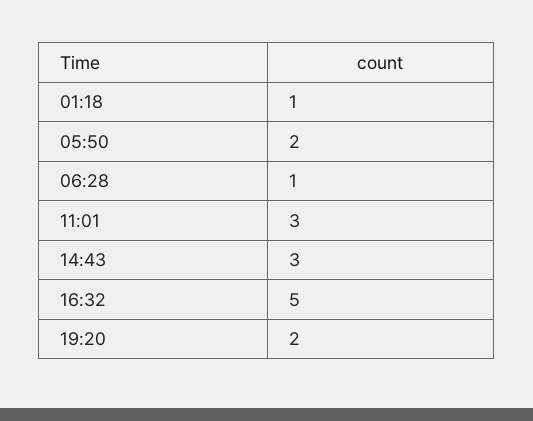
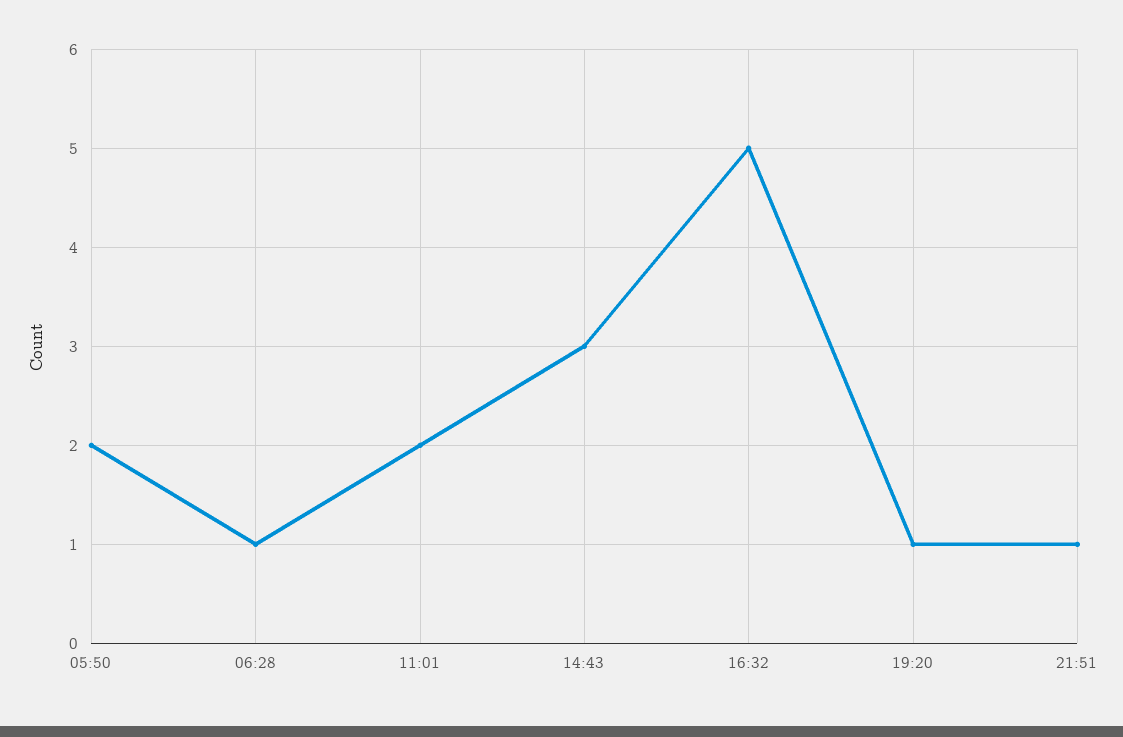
01:18: 1 -> none
11:01: 3 -> 2
19:20: 2 -> 1
21:51: none -> 1

